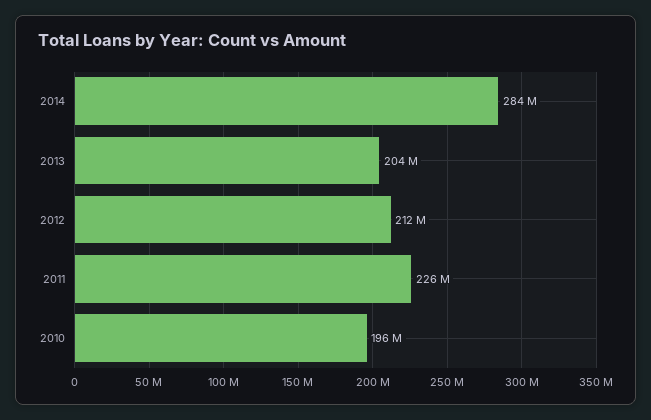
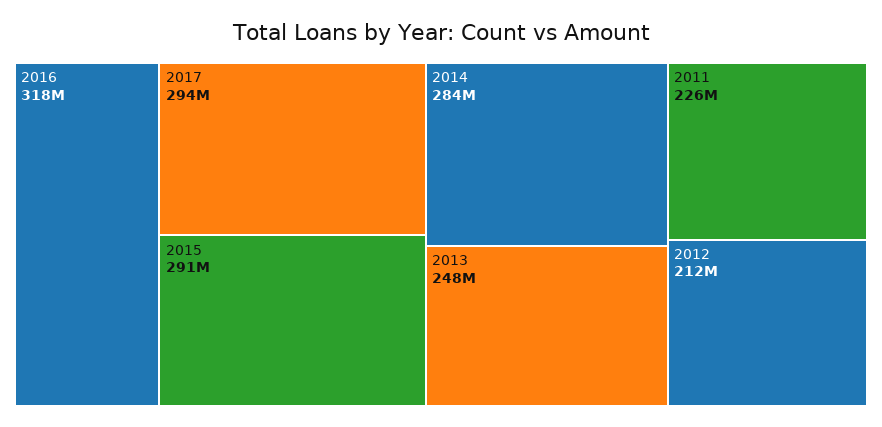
2013: 204000000 -> 248000000
2010: 196000000 -> none
2016: none -> 318000000
2017: none -> 294000000
2015: none -> 291000000

